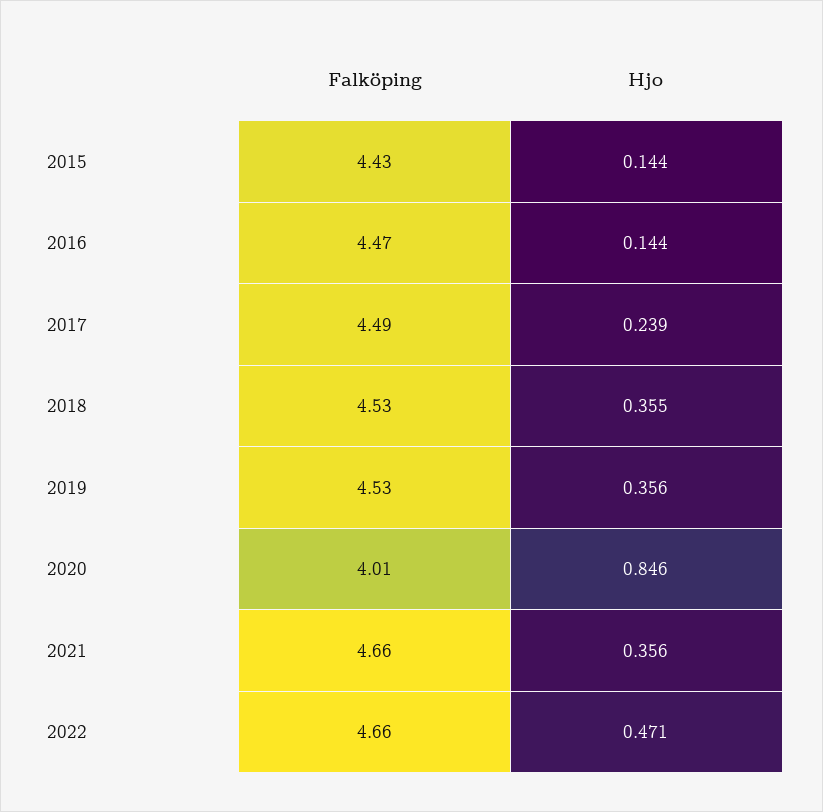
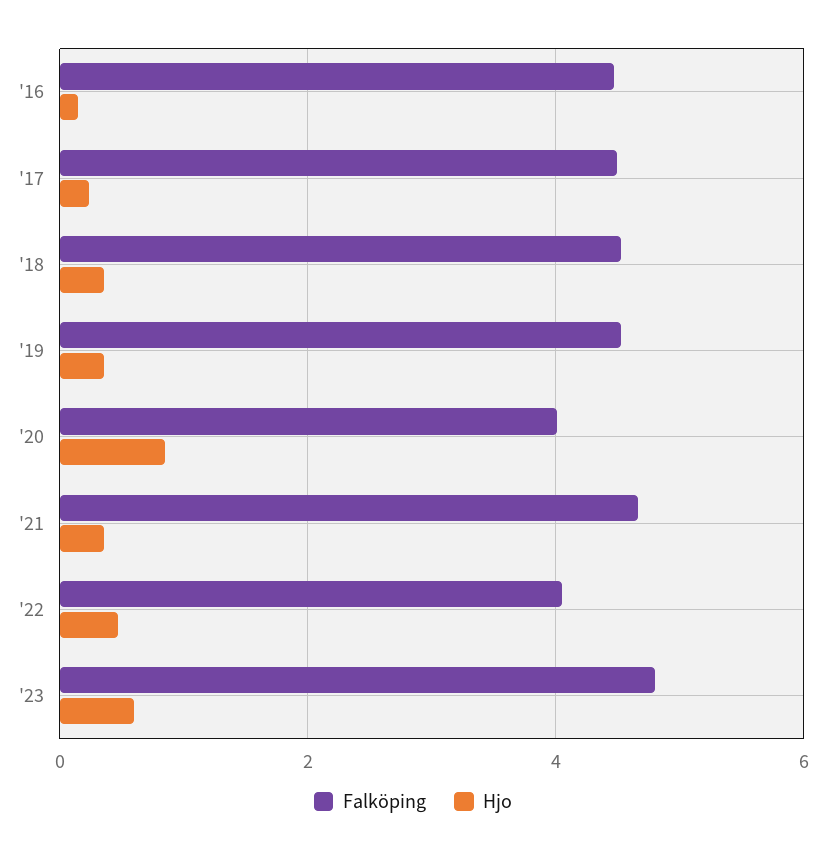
Falköping, 2015: 4.43 -> none
Hjo, 2015: 0.144 -> none
Falköping, 2022: 4.66 -> 4
Falköping, '23: none -> 4.8
Hjo, '23: none -> 0.6

